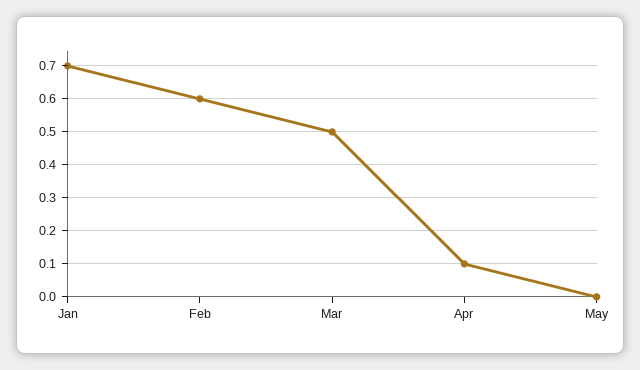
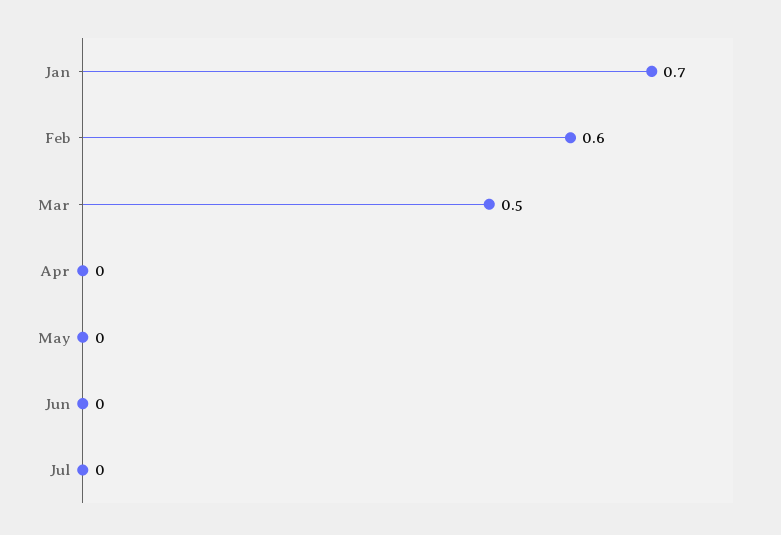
Apr: 0.1 -> 0
Jun: none -> 0
Jul: none -> 0

